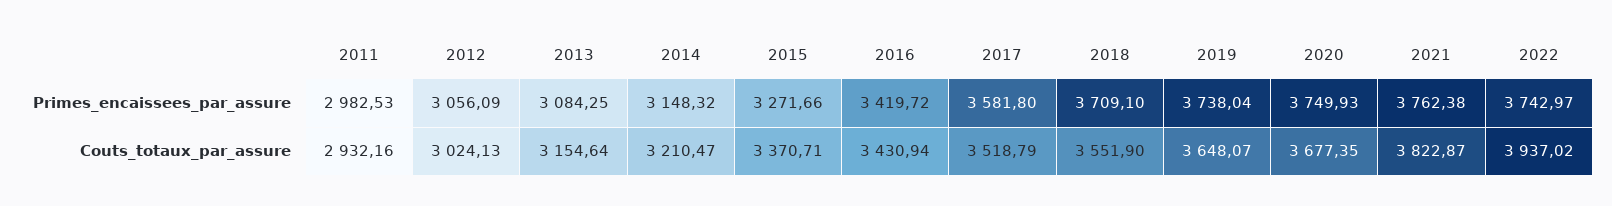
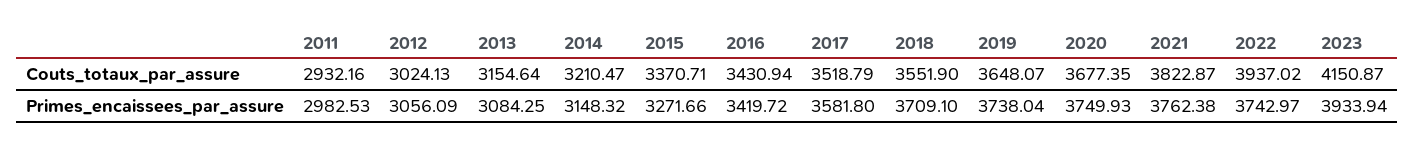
2023, Couts_totaux_par_assure: none -> 4150.87
2023, Primes_encaissees_par_assure: none -> 3933.94

